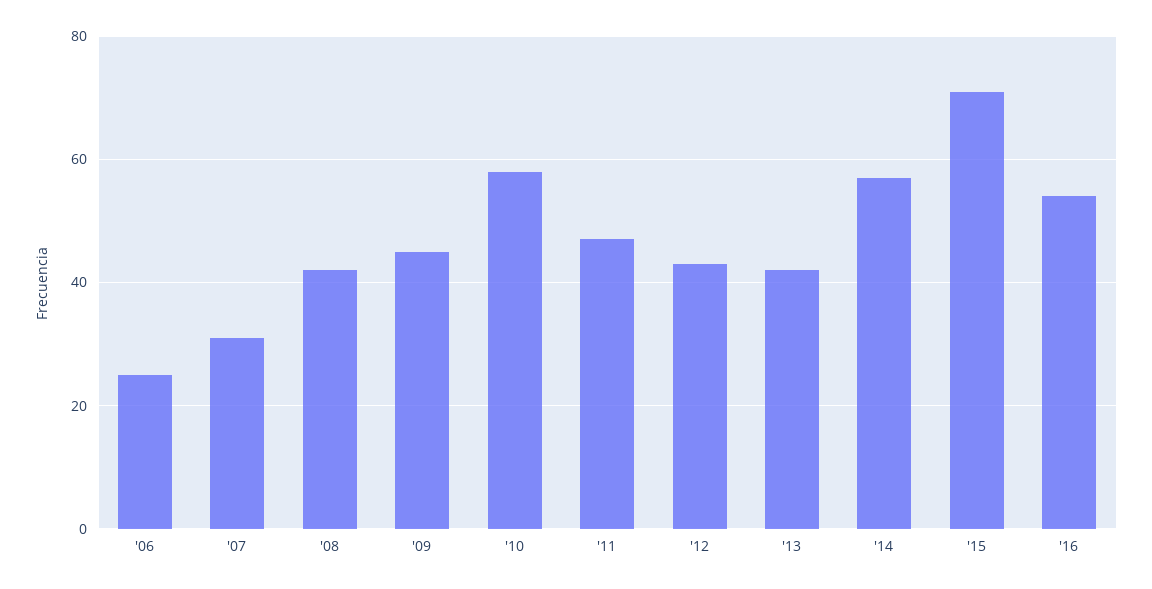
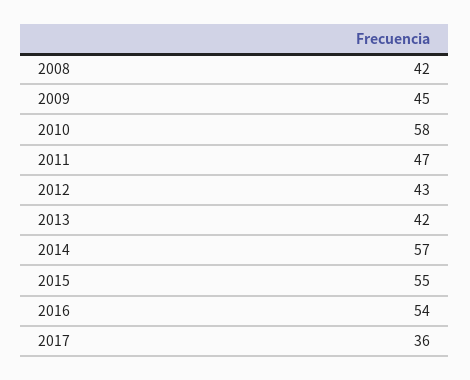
'06: 25 -> none
'07: 30 -> none
'15: 70 -> 55
2017: none -> 36

